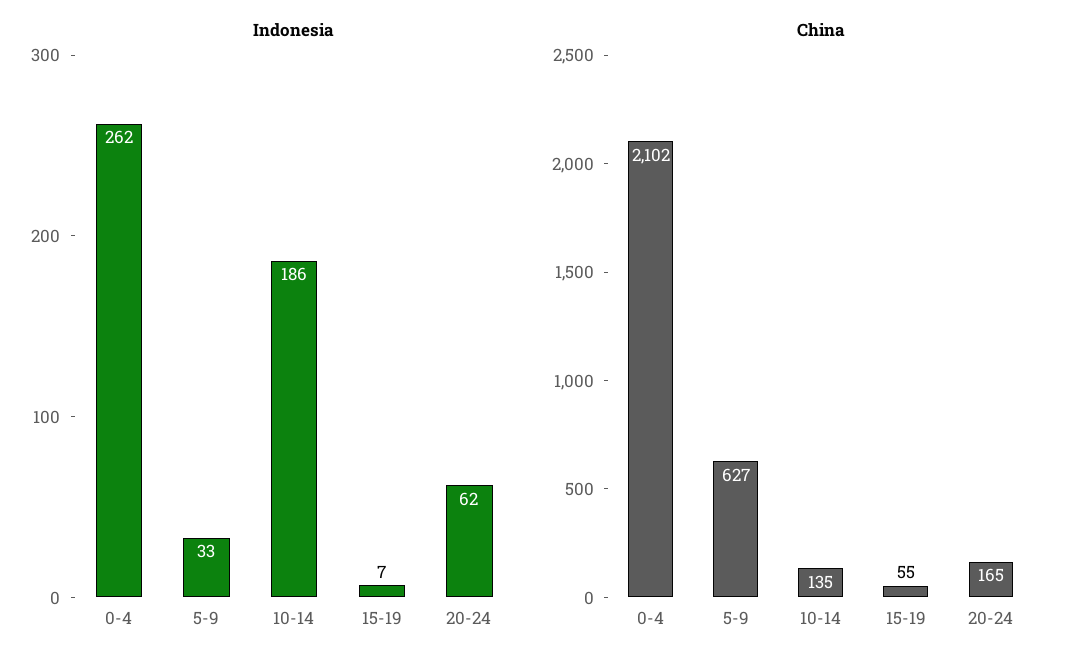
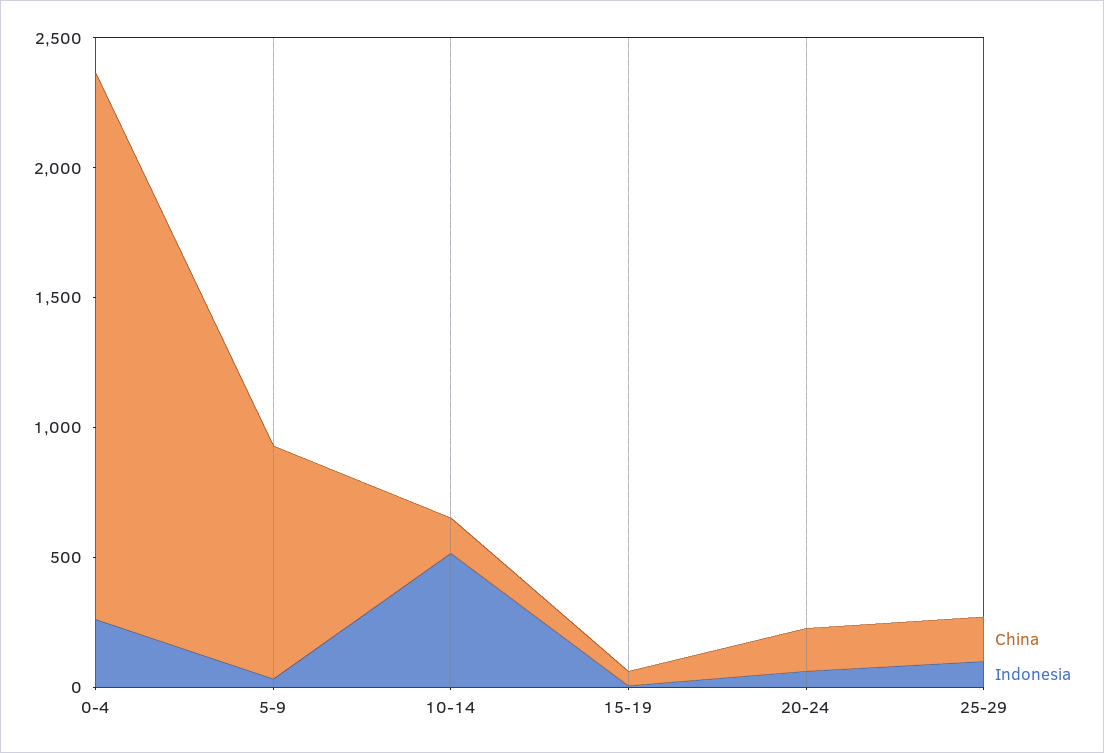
Indonesia, 10-14: 186 -> 500
China, 5-9: 627 -> 900
China, 25-29: none -> 200
Indonesia, 25-29: none -> 100

